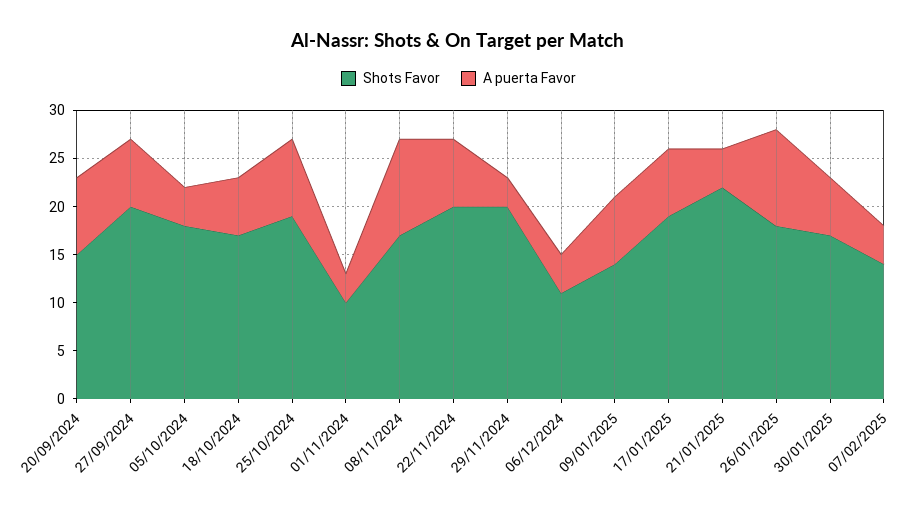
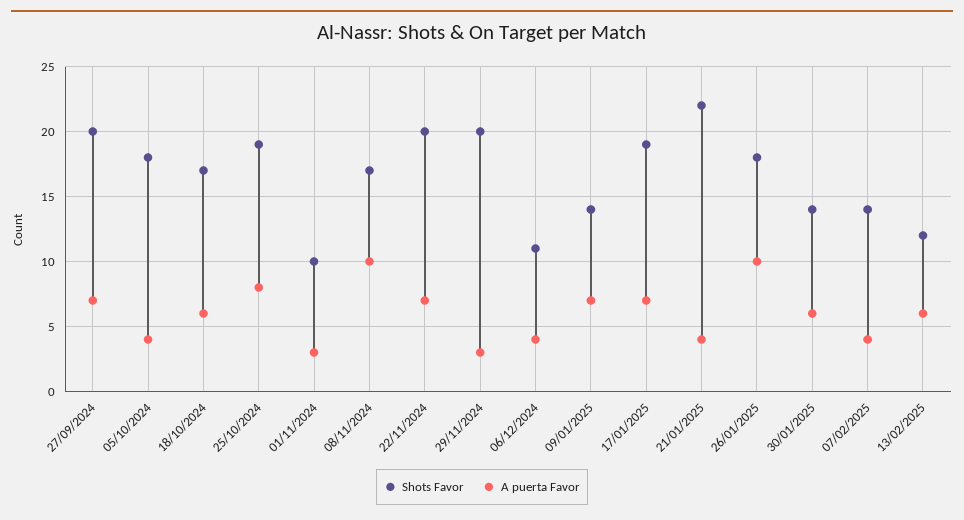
Shots Favor, 20/09/2024: 15 -> none
A puerta Favor, 20/09/2024: 8 -> none
Shots Favor, 30/01/2025: 17 -> 14
Shots Favor, 13/02/2025: none -> 12
A puerta Favor, 13/02/2025: none -> 6

